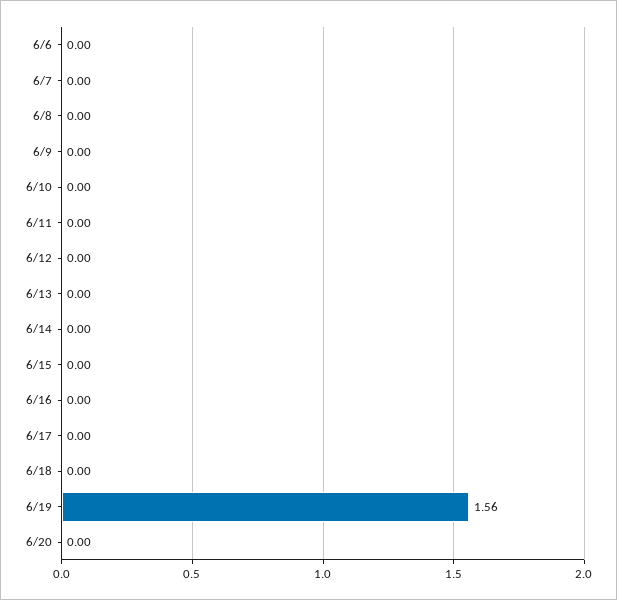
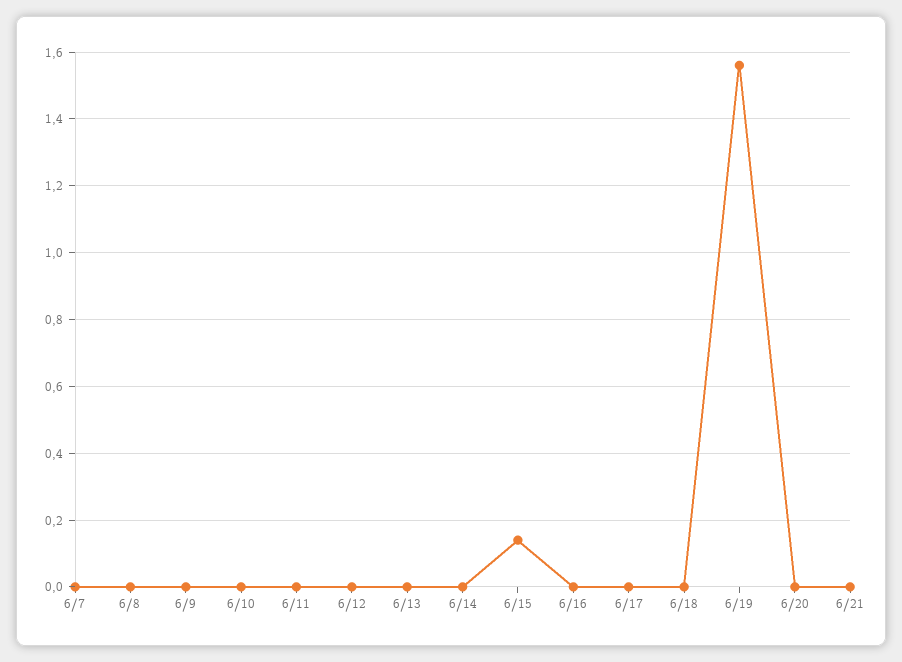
6/6: 0 -> none
6/15: 0 -> 0.15
6/21: none -> 0

